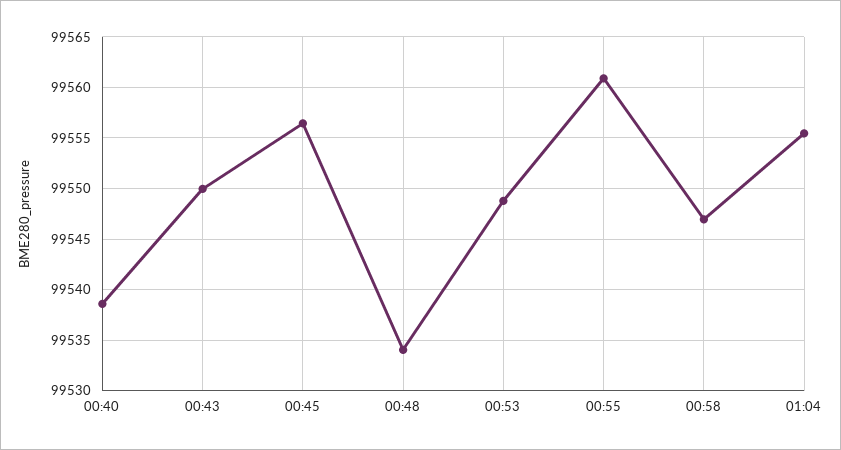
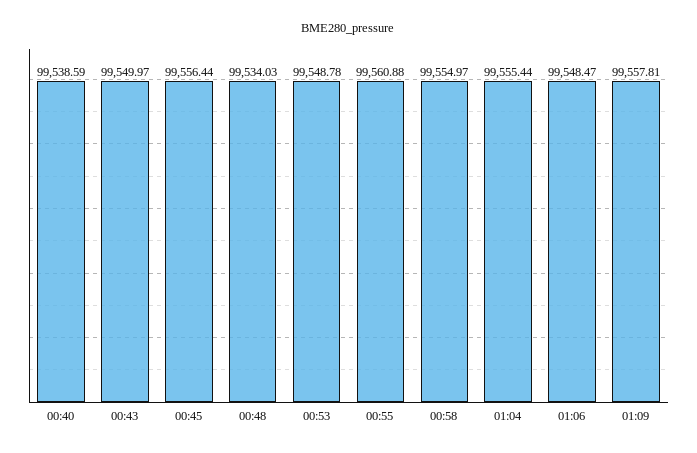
00:58: 99547 -> 99554.97
01:06: none -> 99548.47
01:09: none -> 99557.81

